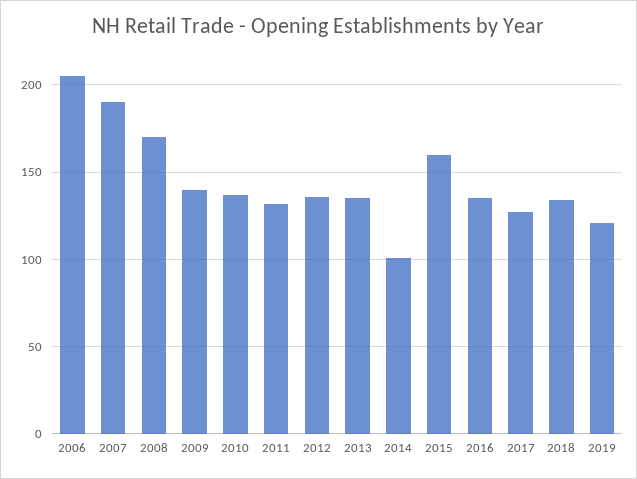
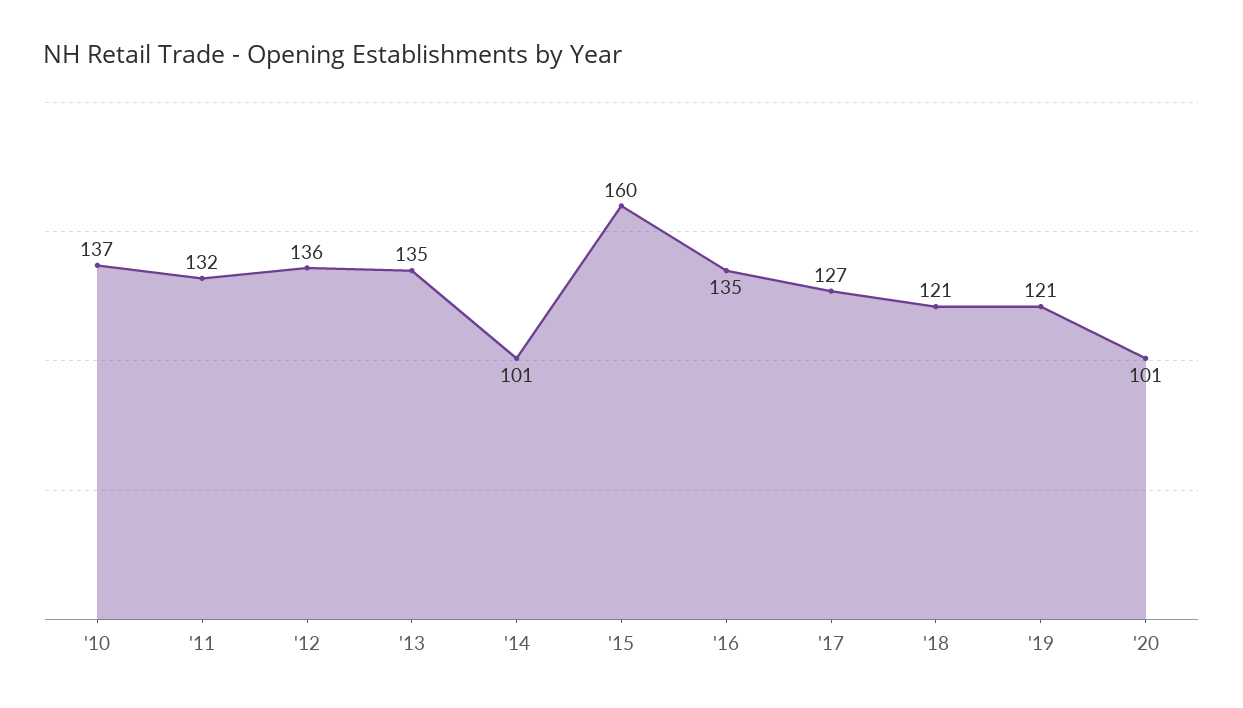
2006: 205 -> none
2007: 190 -> none
2008: 170 -> none
2009: 140 -> none
2018: 135 -> 121
'20: none -> 101

